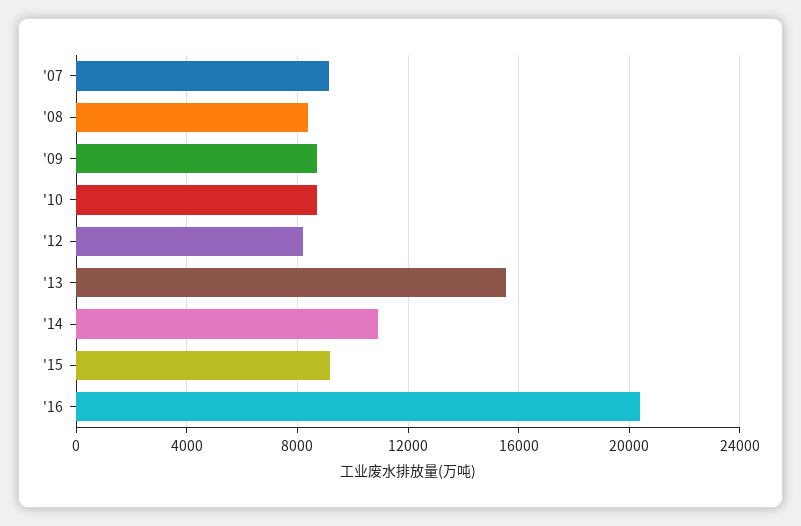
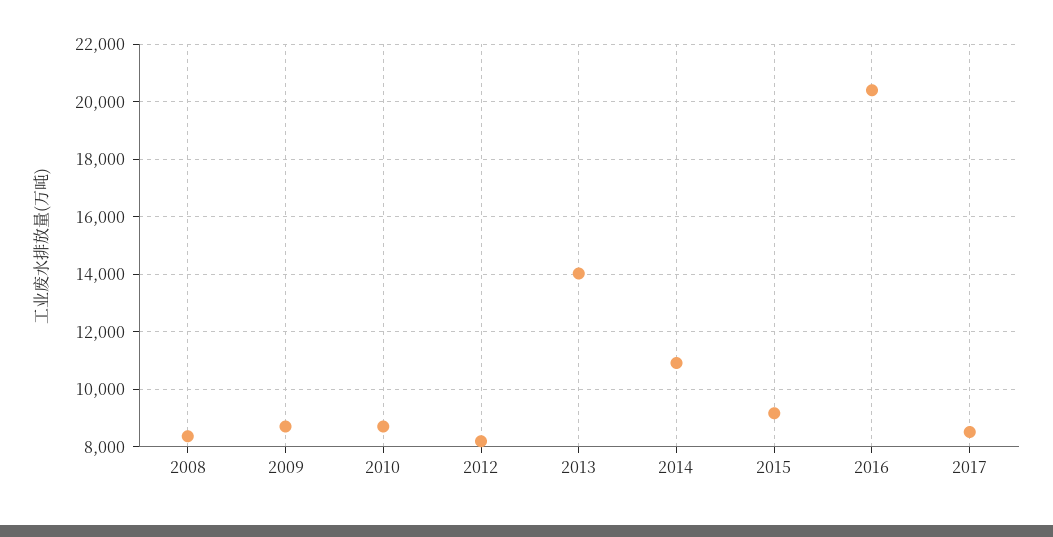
'07: 9000 -> none
'13: 15500 -> 14000
2017: none -> 8500

